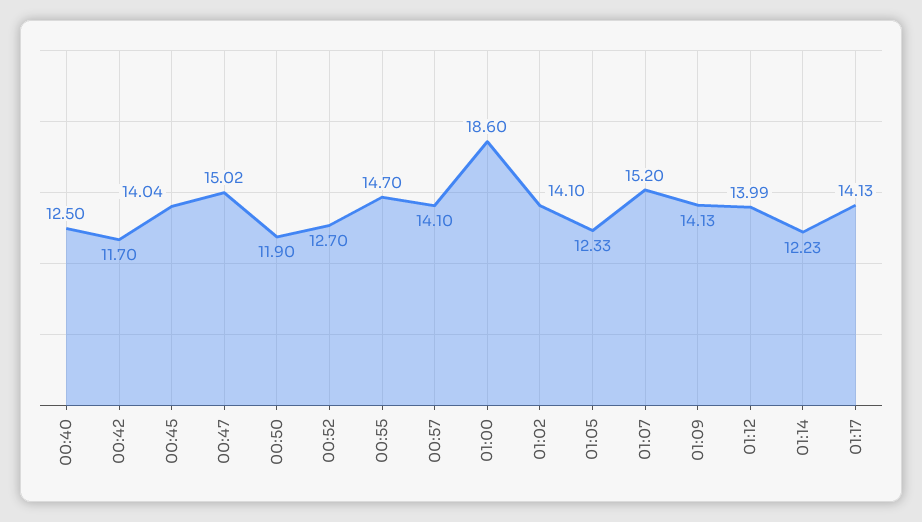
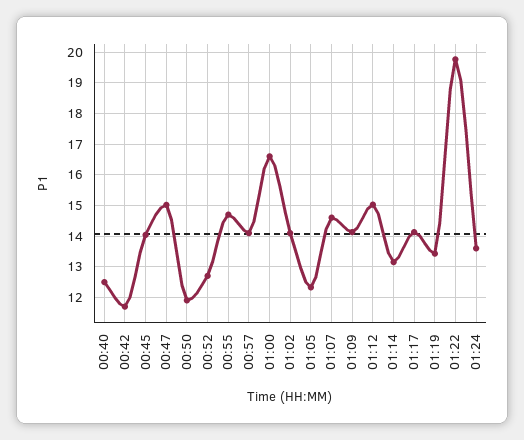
01:00: 18.6 -> 16.6
01:07: 15.2 -> 14.6
01:12: 13.99 -> 15
01:14: 12.23 -> 13.2
01:19: none -> 13.4
01:22: none -> 19.8
01:24: none -> 13.6

